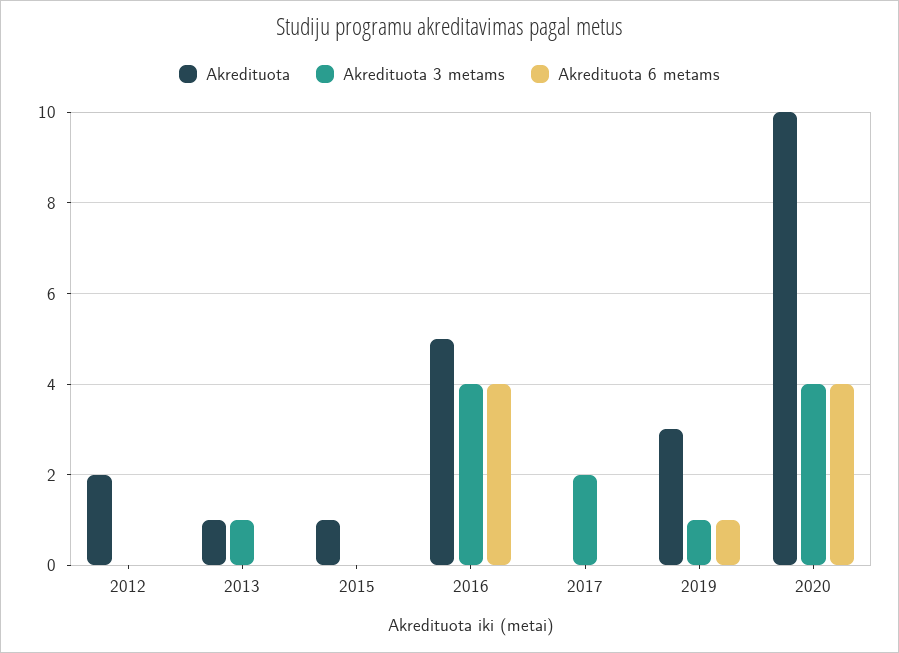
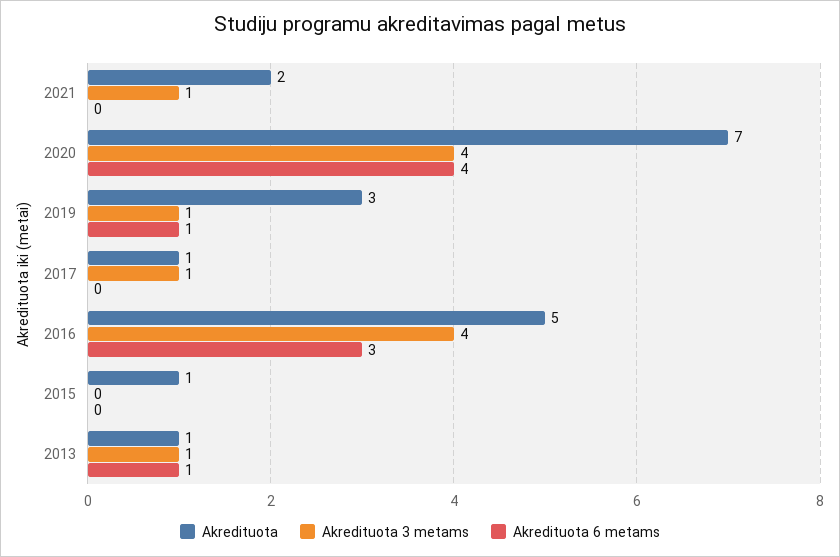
Akredituota, 2012: 2 -> none
Akredituota 3 metams, 2012: 0 -> none
Akredituota 6 metams, 2012: 0 -> none
Akredituota 6 metams, 2013: 0 -> 1
Akredituota 6 metams, 2016: 4 -> 3
Akredituota, 2017: 0 -> 1
Akredituota 3 metams, 2017: 2 -> 1
Akredituota, 2020: 10 -> 7
Akredituota, 2021: none -> 2
Akredituota 3 metams, 2021: none -> 1
Akredituota 6 metams, 2021: none -> 0

